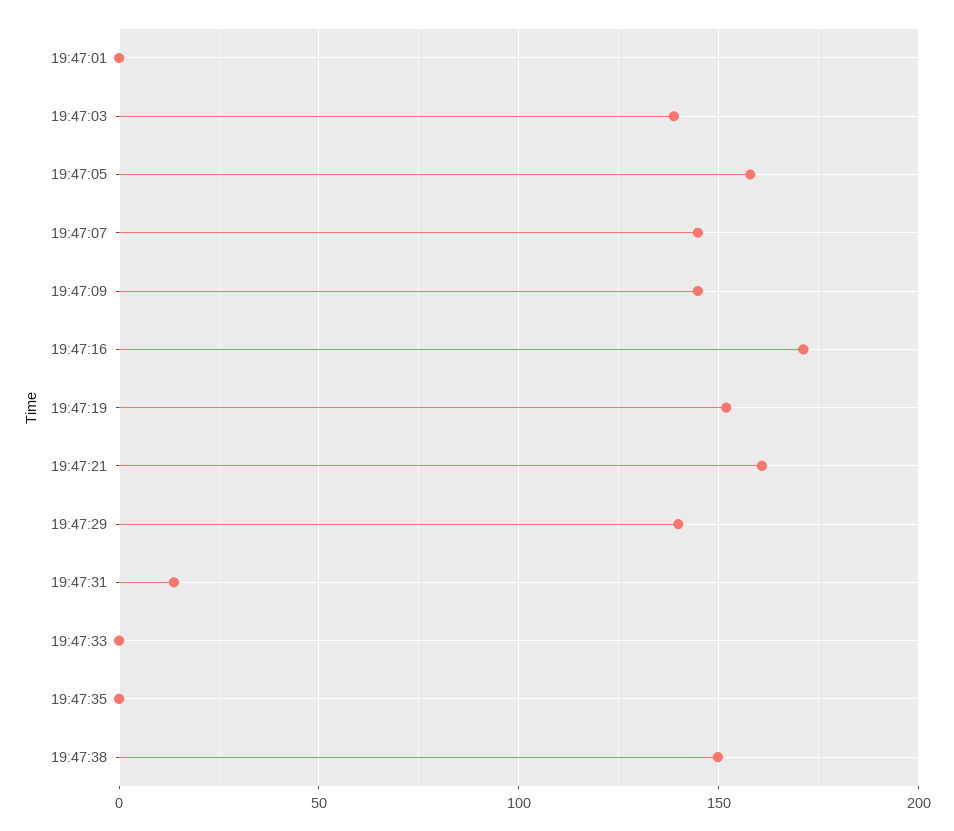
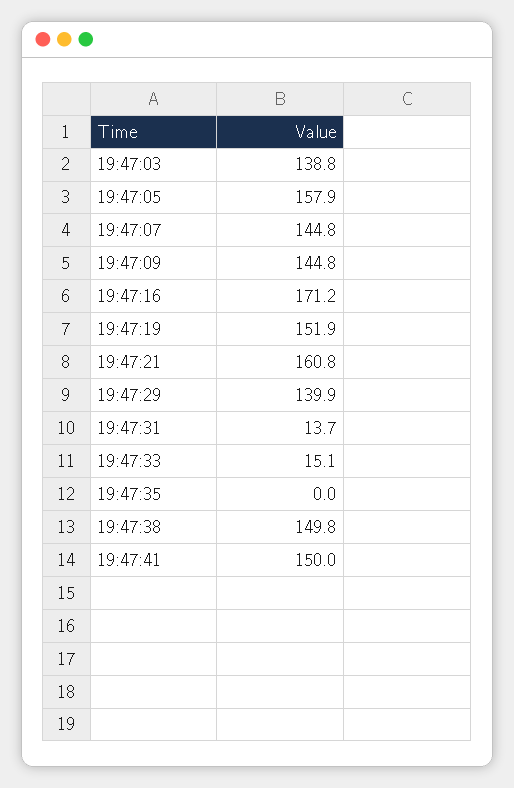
19:47:01: 0 -> none
19:47:33: 0 -> 15.1
19:47:41: none -> 150

